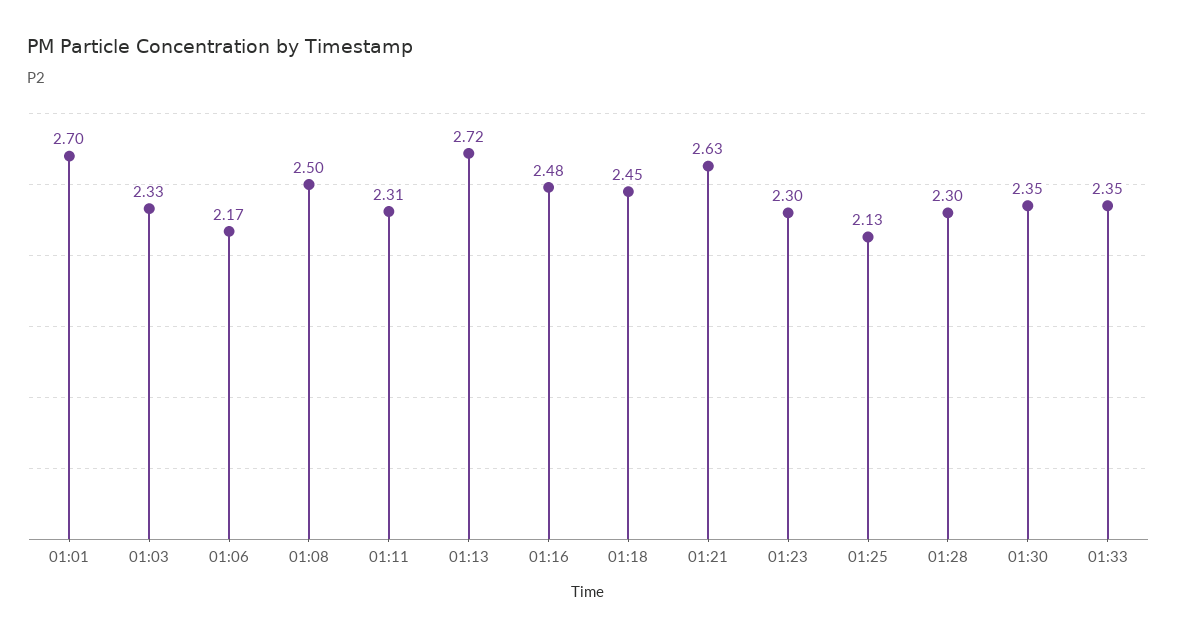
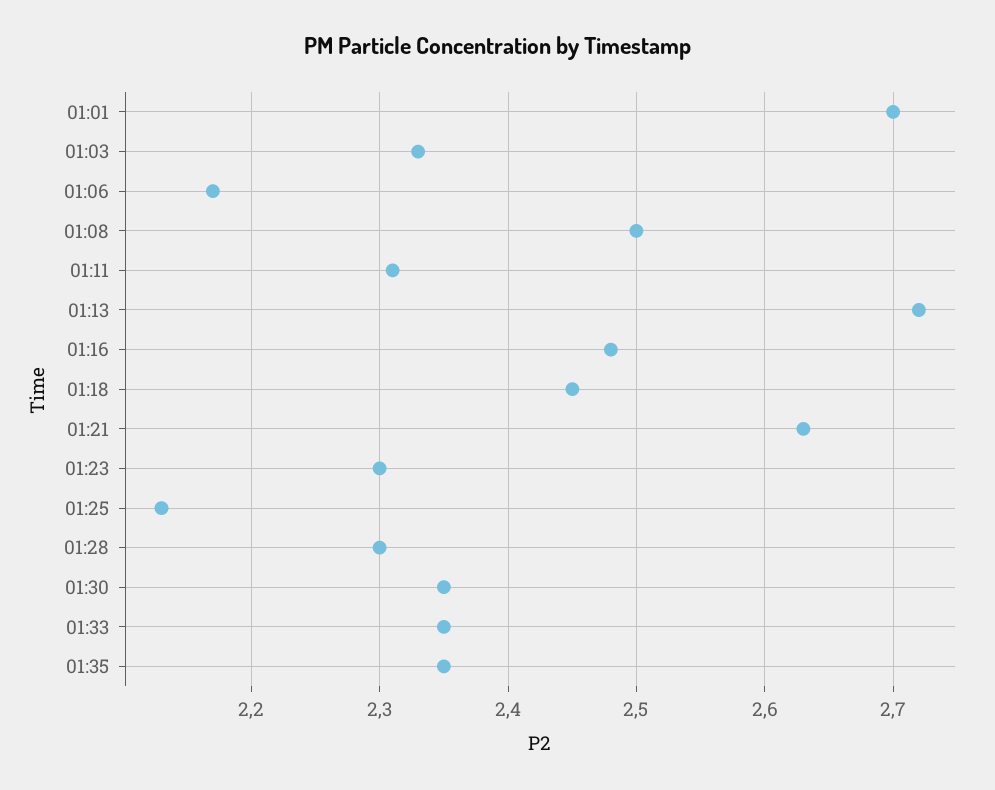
01:35: none -> 2.35

